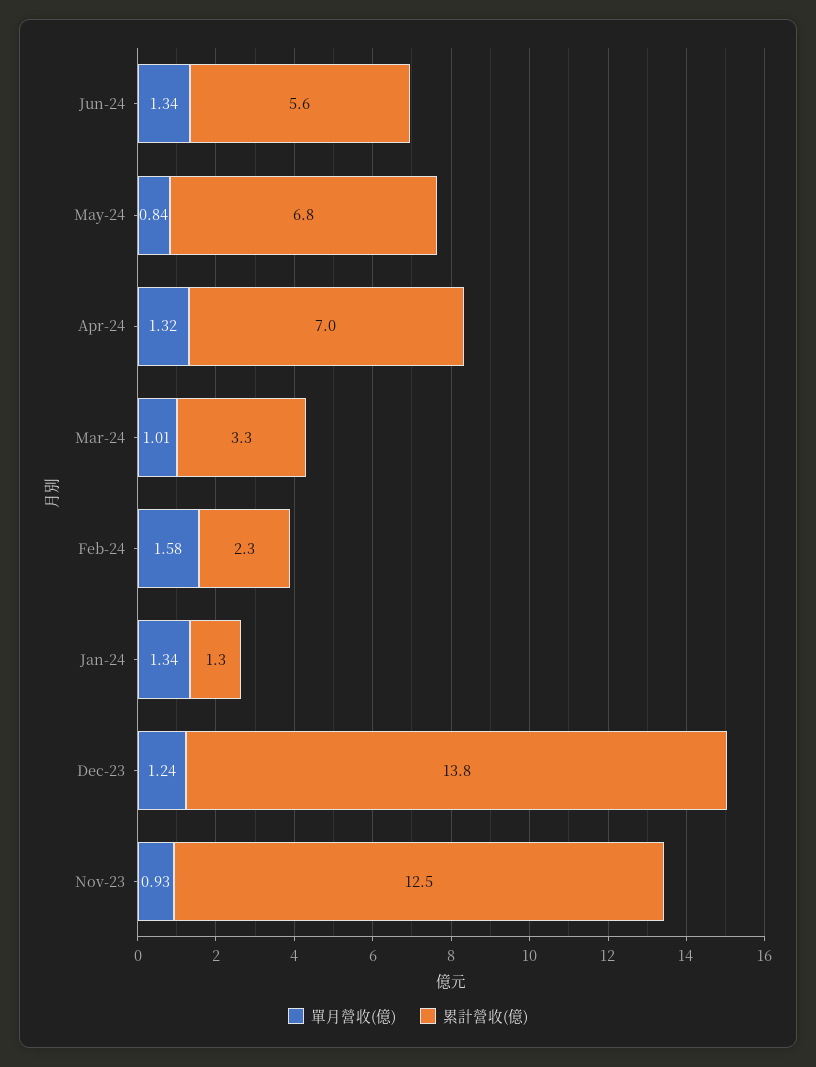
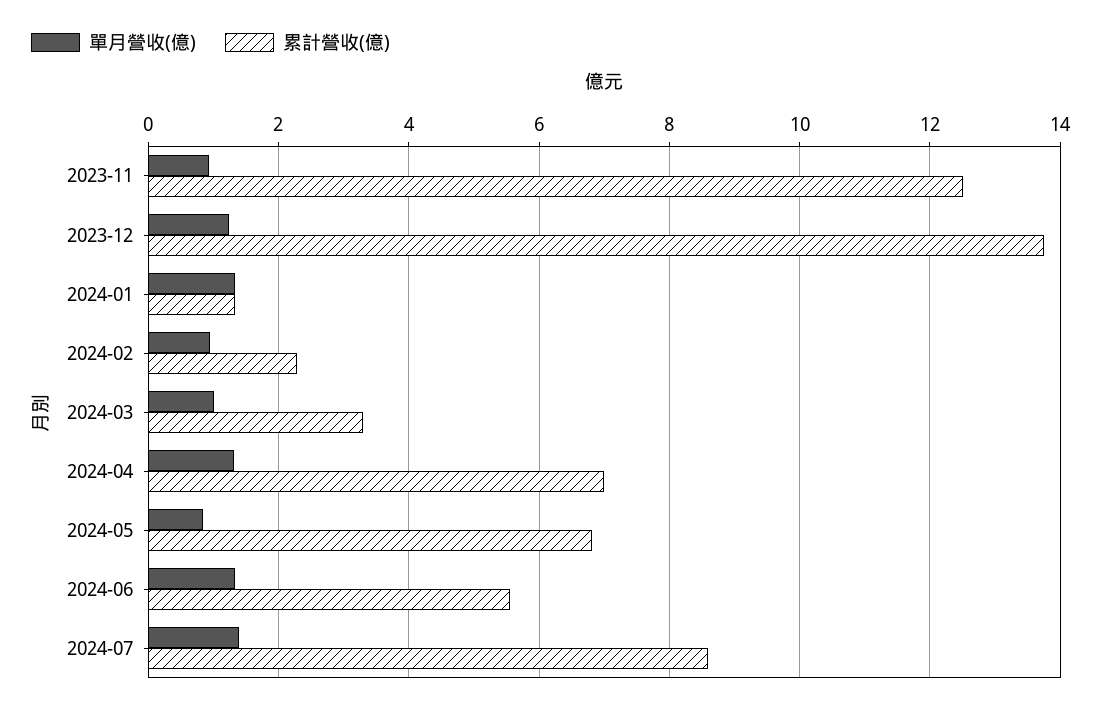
單月營收(億), Feb-24: 1.58 -> 1
單月營收(億), 2024-07: none -> 1.4
累計營收(億), 2024-07: none -> 8.6

